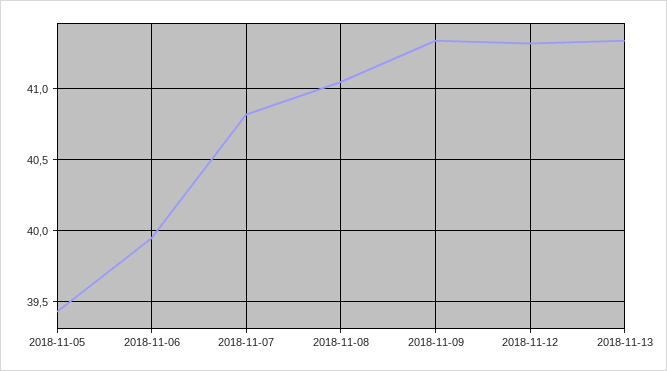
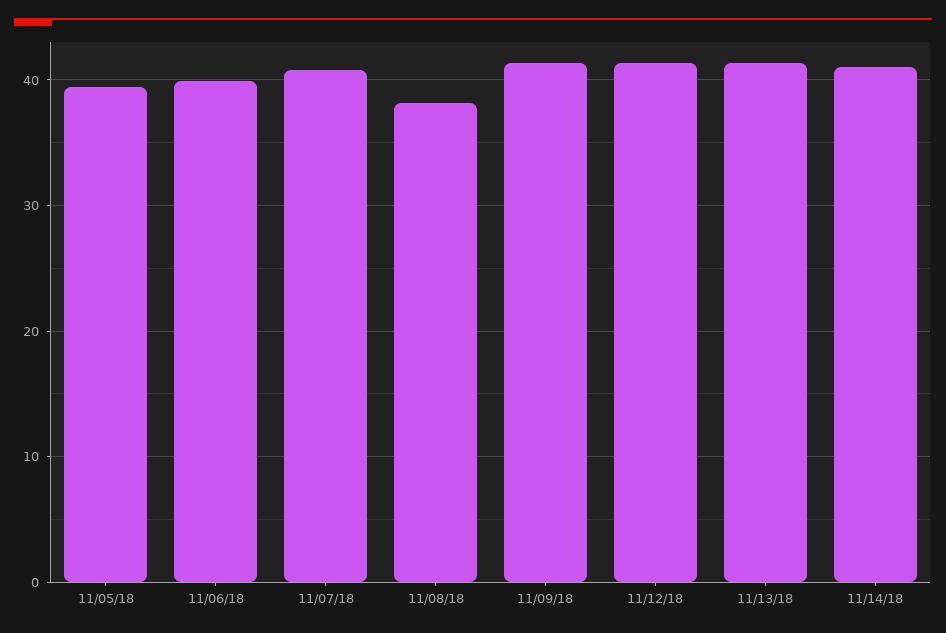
2018-11-08: 41.05 -> 38
11/14/18: none -> 41

